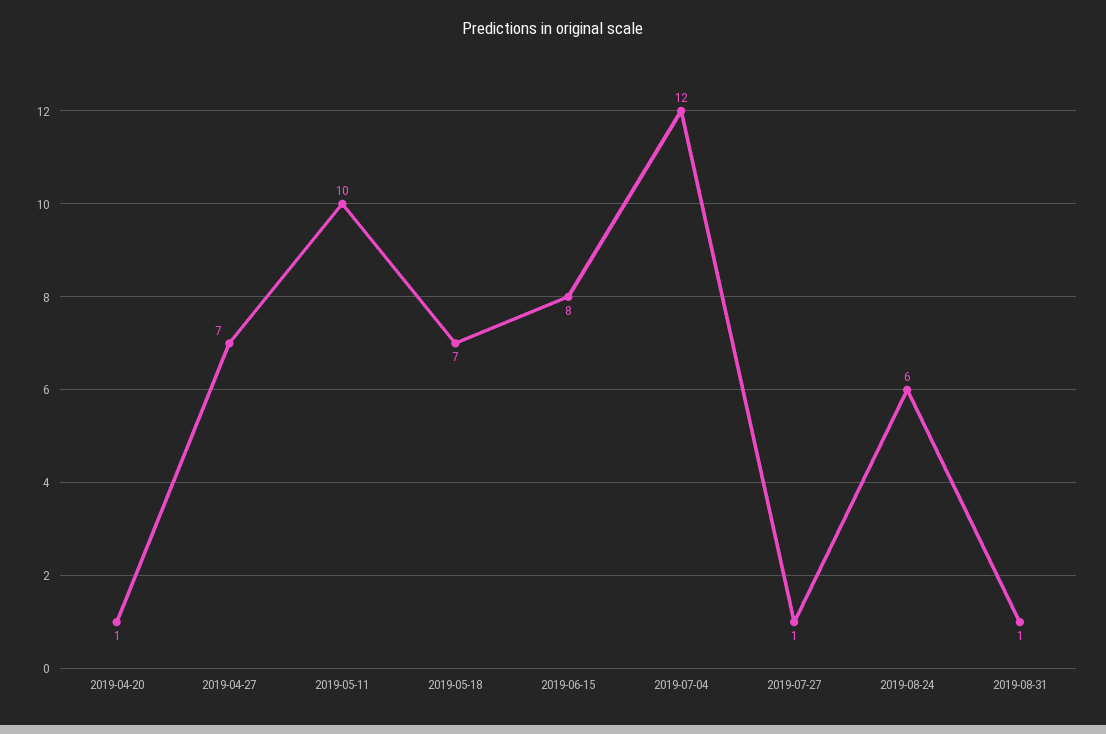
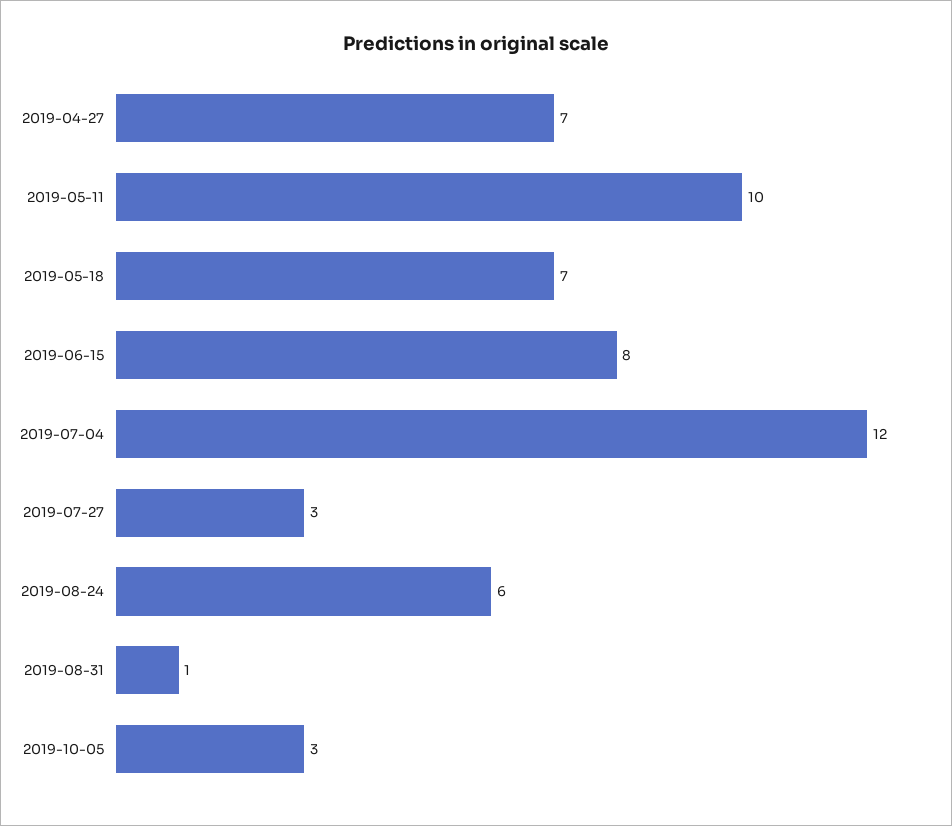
2019-04-20: 1 -> none
2019-07-27: 1 -> 3
2019-10-05: none -> 3

